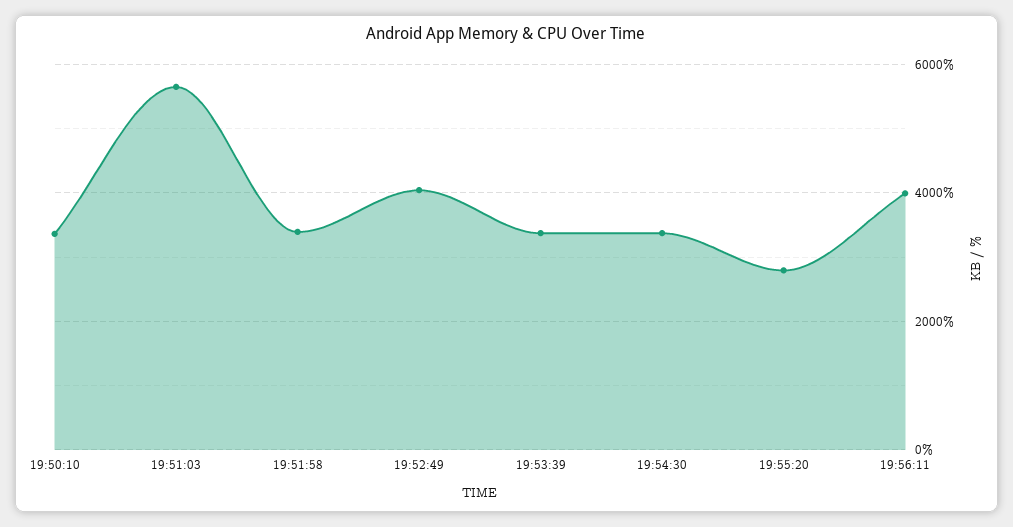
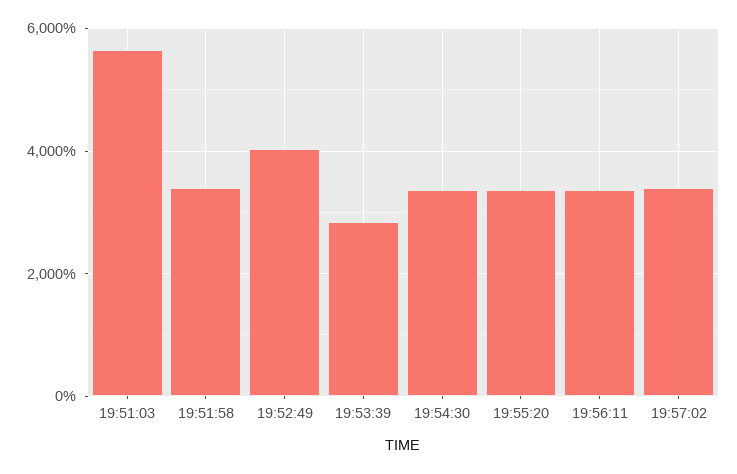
19:50:10: 3400 -> none
19:53:39: 3400 -> 2800
19:55:20: 2800 -> 3400
19:56:11: 4000 -> 3400
19:57:02: none -> 3400

